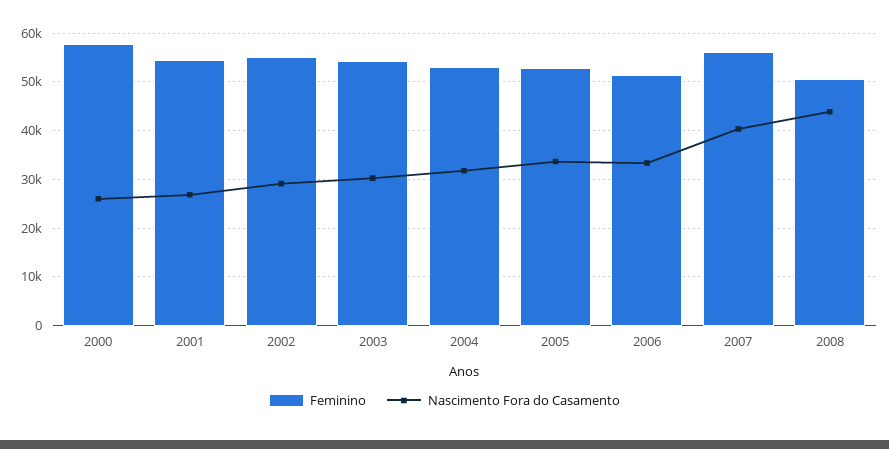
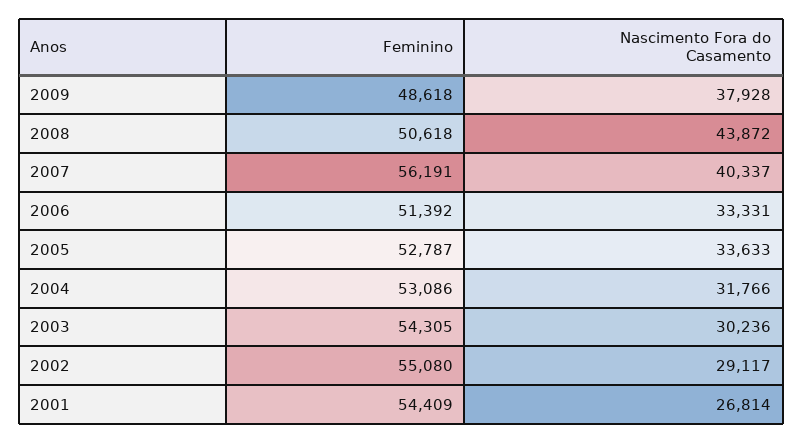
Feminino, 2000: 58000 -> none
Nascimento Fora do Casamento, 2000: 26000 -> none
Feminino, 2009: none -> 48618
Nascimento Fora do Casamento, 2009: none -> 37928

